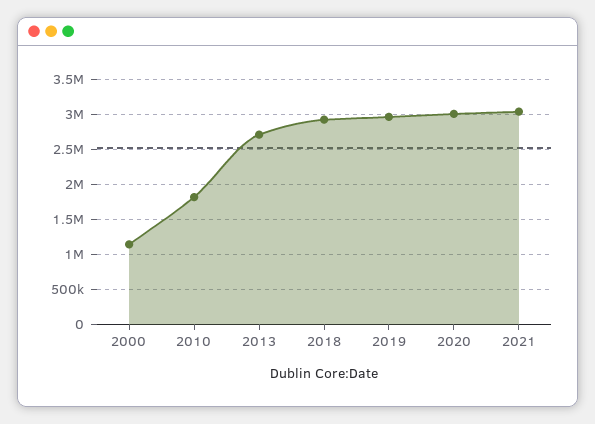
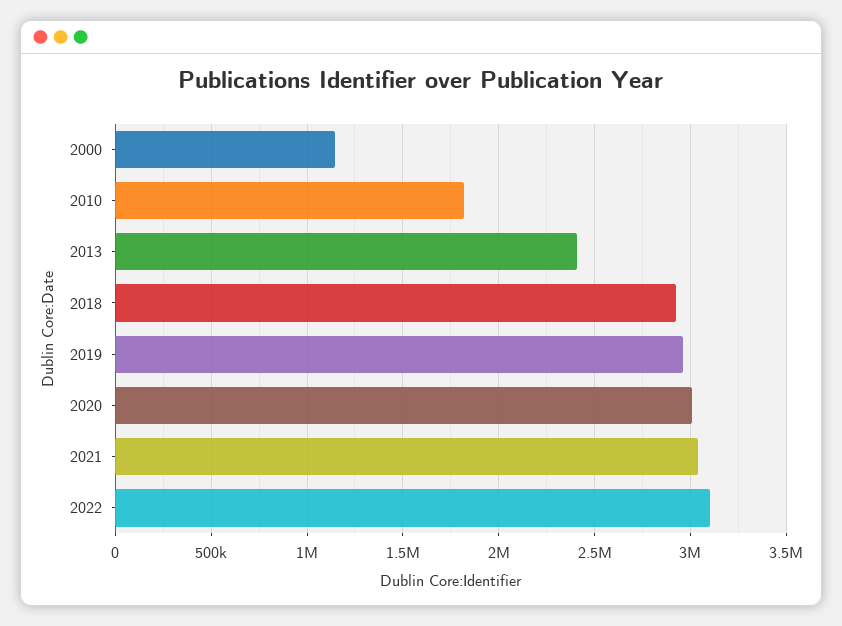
2013: 2700000 -> 2400000
2022: none -> 3100000

